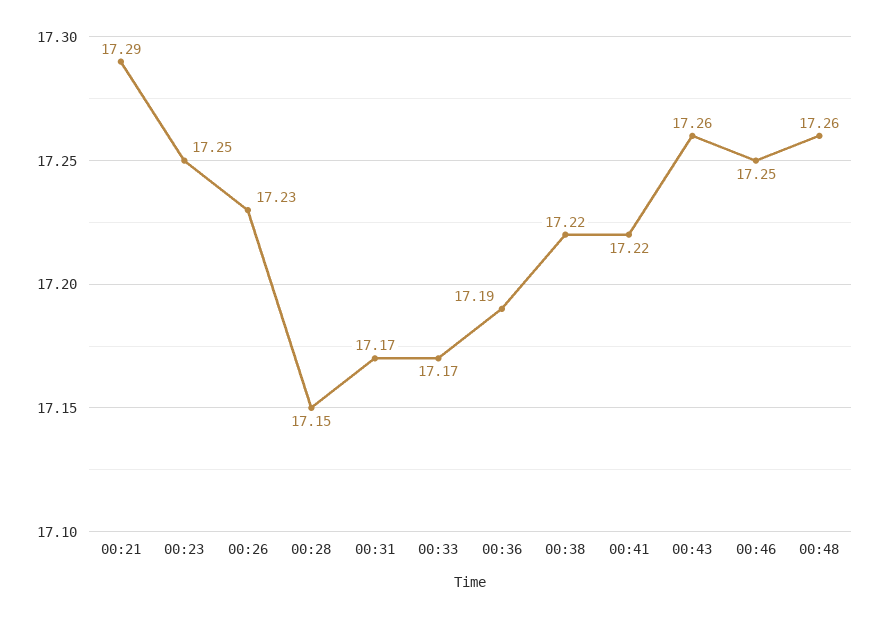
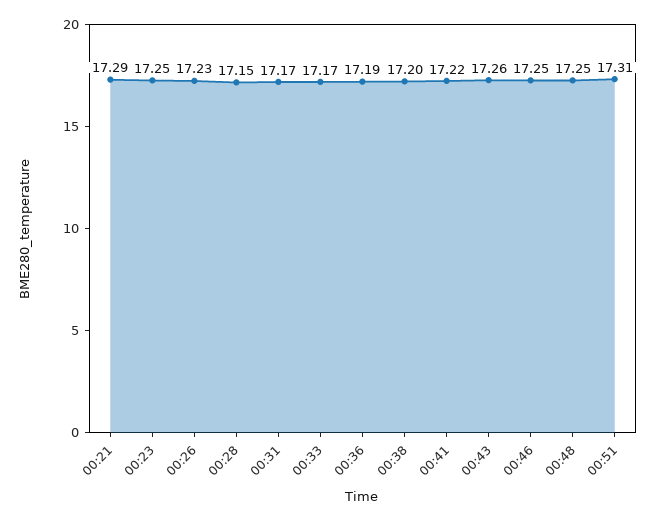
00:38: 17.22 -> 17.2
00:48: 17.26 -> 17.25
00:51: none -> 17.31

